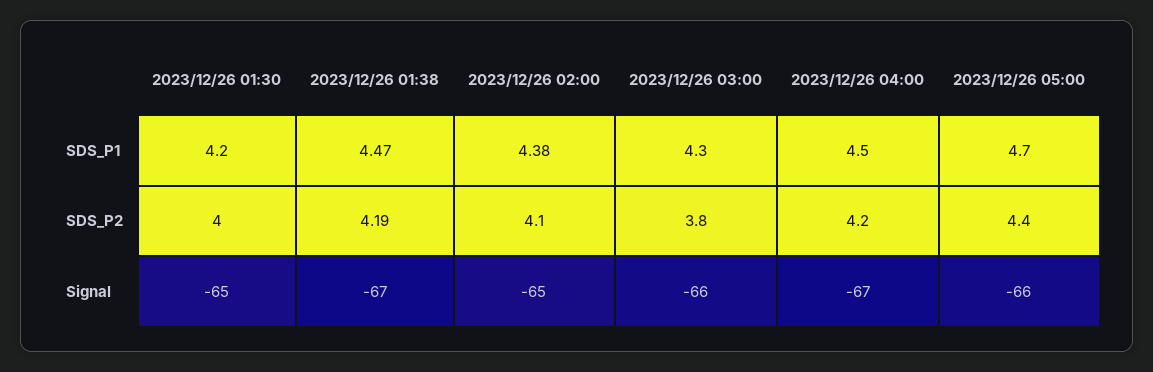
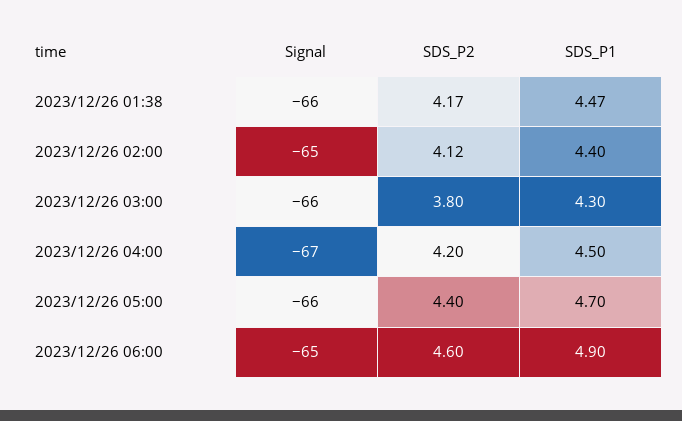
2023/12/26 01:30, SDS_P1: 4.2 -> none
2023/12/26 02:00, SDS_P1: 4.38 -> 4.4
2023/12/26 01:30, SDS_P2: 4 -> none
2023/12/26 01:38, SDS_P2: 4.19 -> 4.17
2023/12/26 02:00, SDS_P2: 4.1 -> 4.12
2023/12/26 01:30, Signal: -65 -> none
2023/12/26 01:38, Signal: -67 -> -66
2023/12/26 06:00, Signal: none -> -65
2023/12/26 06:00, SDS_P2: none -> 4.6
2023/12/26 06:00, SDS_P1: none -> 4.9

